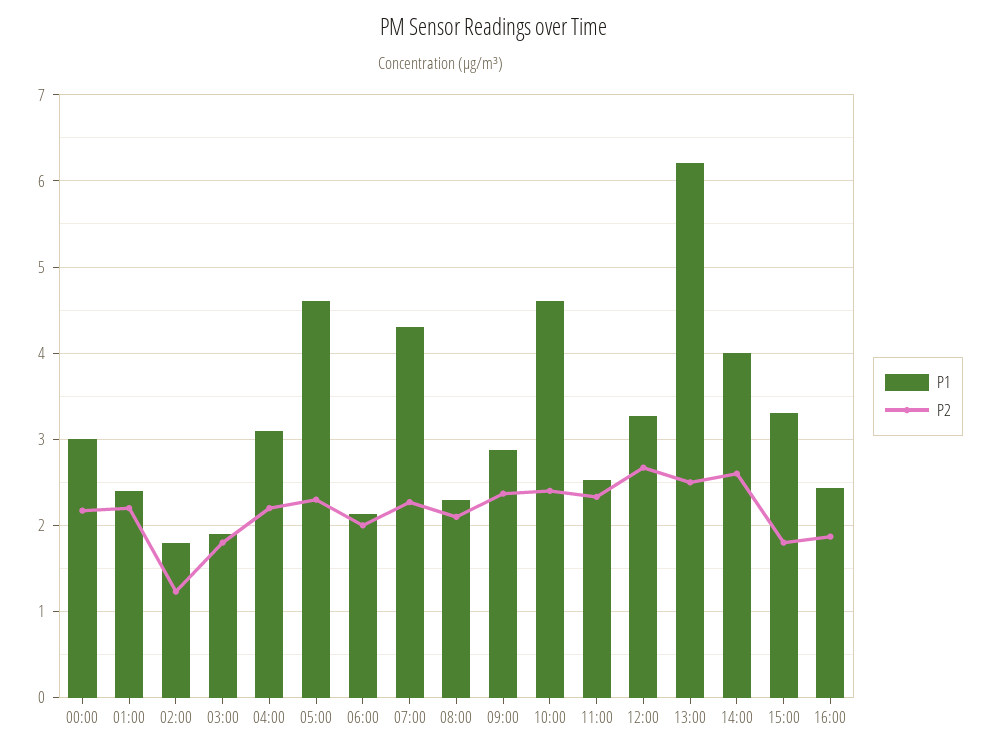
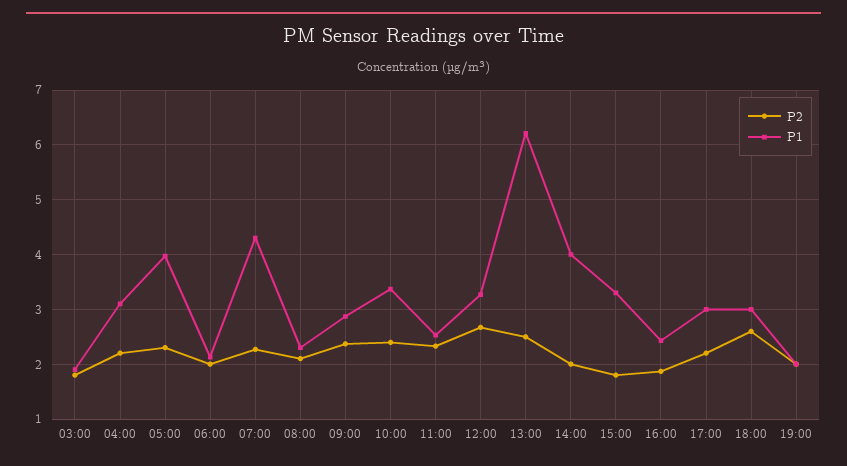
P1, 00:00: 3 -> none
P2, 00:00: 2.2 -> none
P1, 01:00: 2.4 -> none
P2, 01:00: 2.2 -> none
P1, 02:00: 1.8 -> none
P2, 02:00: 1.2 -> none
P1, 05:00: 4.6 -> 4
P1, 10:00: 4.6 -> 3.4
P2, 14:00: 2.6 -> 2
P2, 17:00: none -> 2.2
P1, 17:00: none -> 3
P2, 18:00: none -> 2.6
P1, 18:00: none -> 3
P2, 19:00: none -> 2
P1, 19:00: none -> 2

